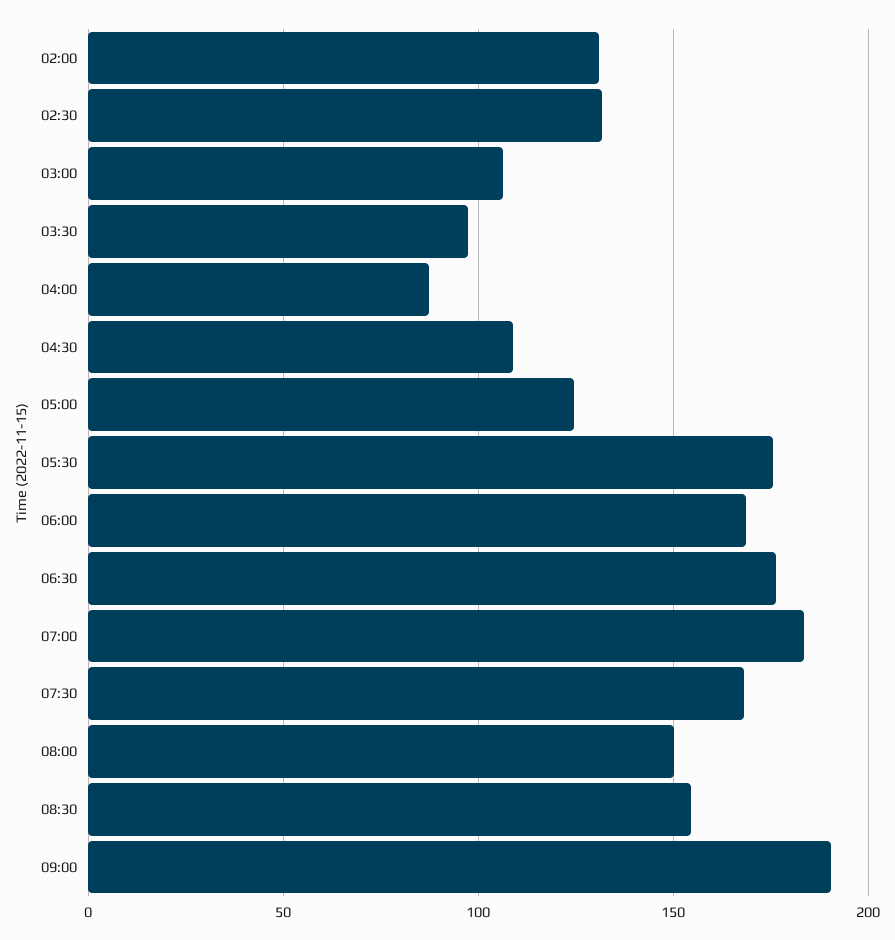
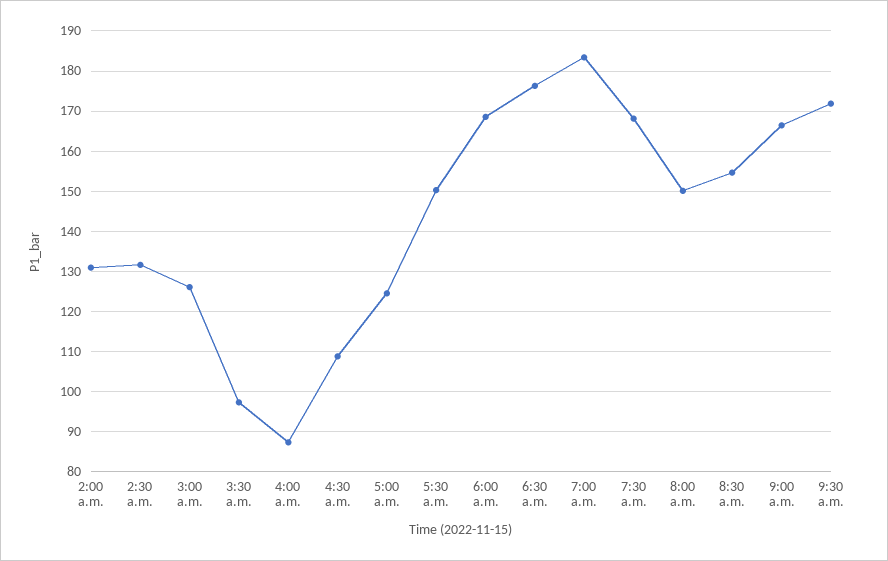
03:00: 105 -> 126
05:30: 175 -> 150
09:00: 190 -> 166
9:30 a.m.: none -> 172

